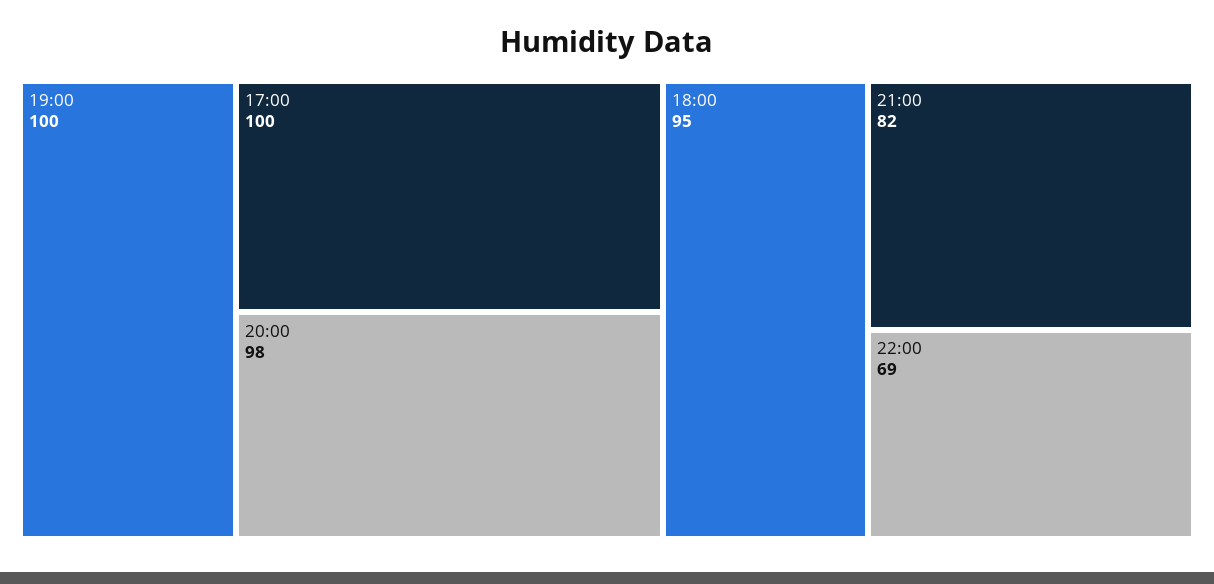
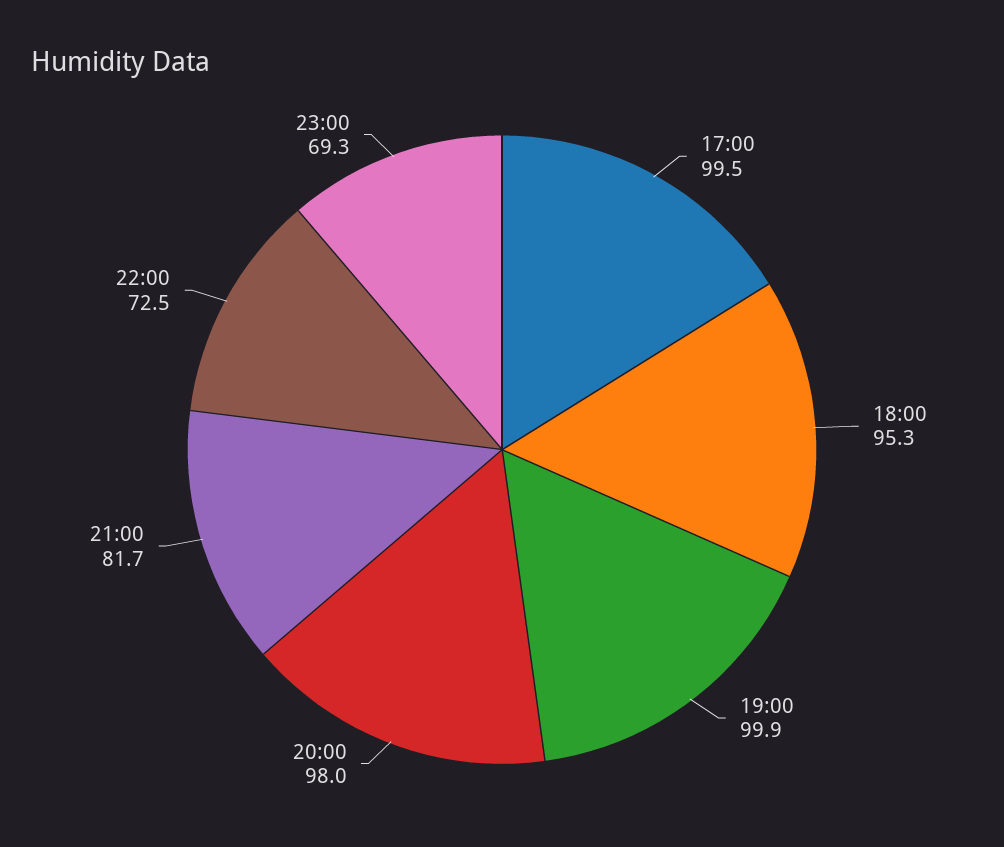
22:00: 69 -> 72.5
23:00: none -> 69.3

